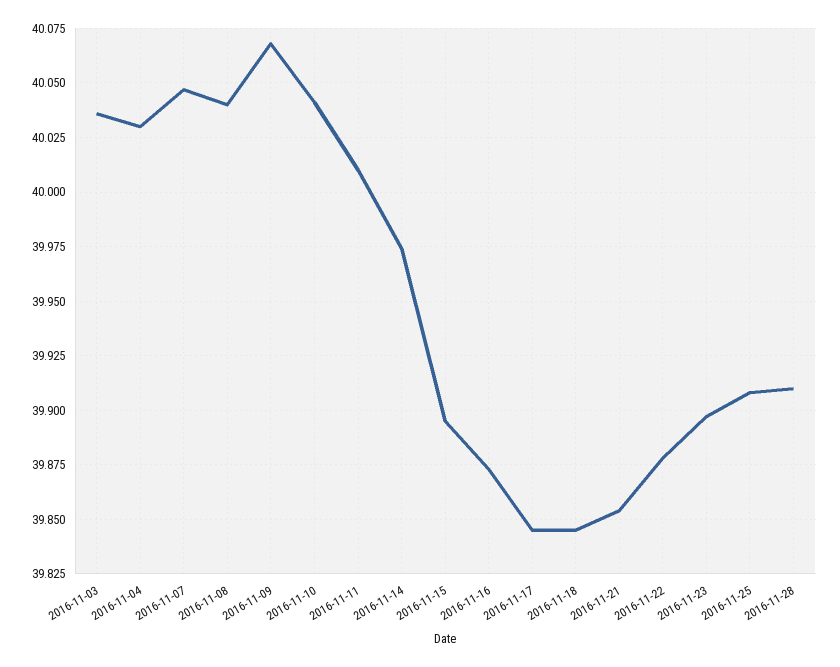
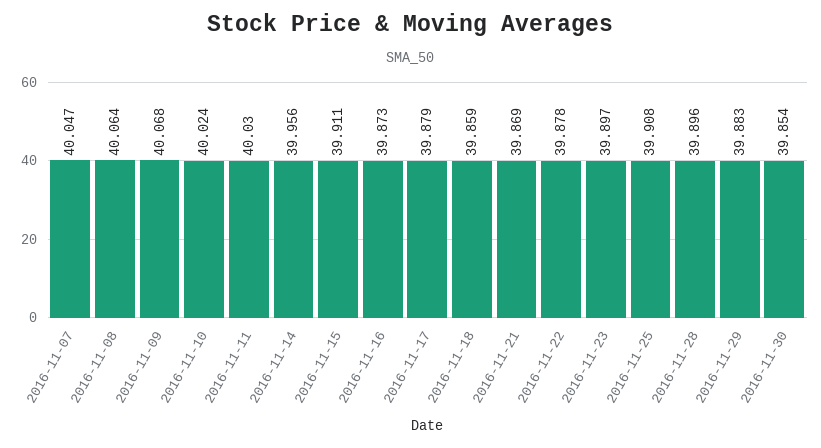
2016-11-03: 40.035 -> none
2016-11-04: 40.03 -> none
2016-11-08: 40.04 -> 40.064
2016-11-10: 40.04 -> 40.024
2016-11-11: 40.01 -> 40.03
2016-11-14: 39.975 -> 39.956
2016-11-15: 39.895 -> 39.911
2016-11-17: 39.845 -> 39.879
2016-11-18: 39.845 -> 39.859
2016-11-21: 39.855 -> 39.869
2016-11-28: 39.91 -> 39.896
2016-11-29: none -> 39.883
2016-11-30: none -> 39.854

